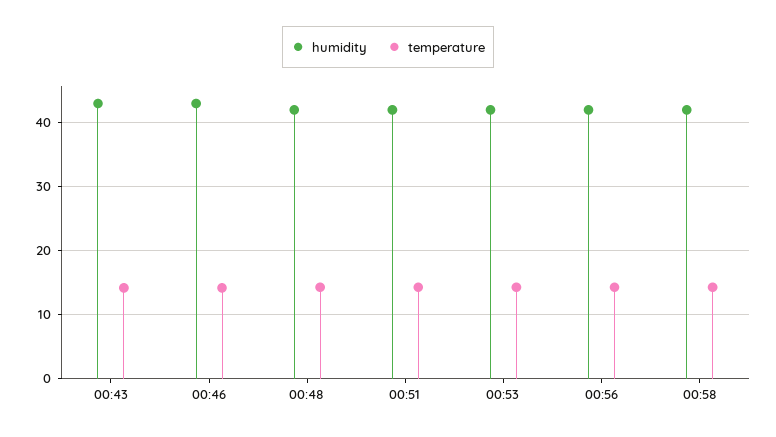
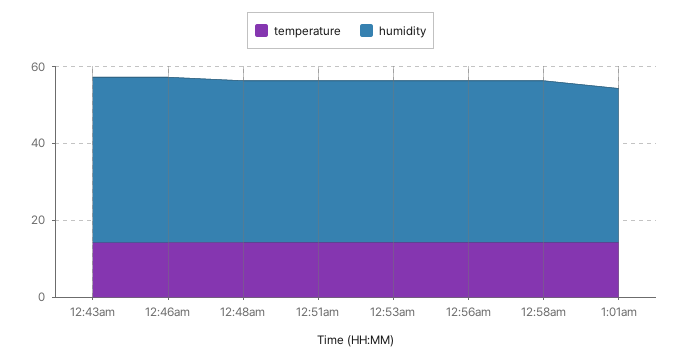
temperature, 1:01am: none -> 15
humidity, 1:01am: none -> 40

